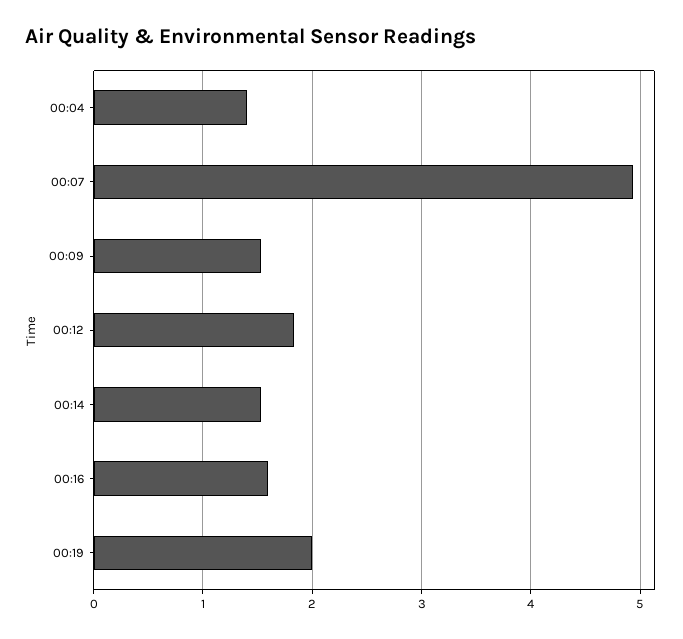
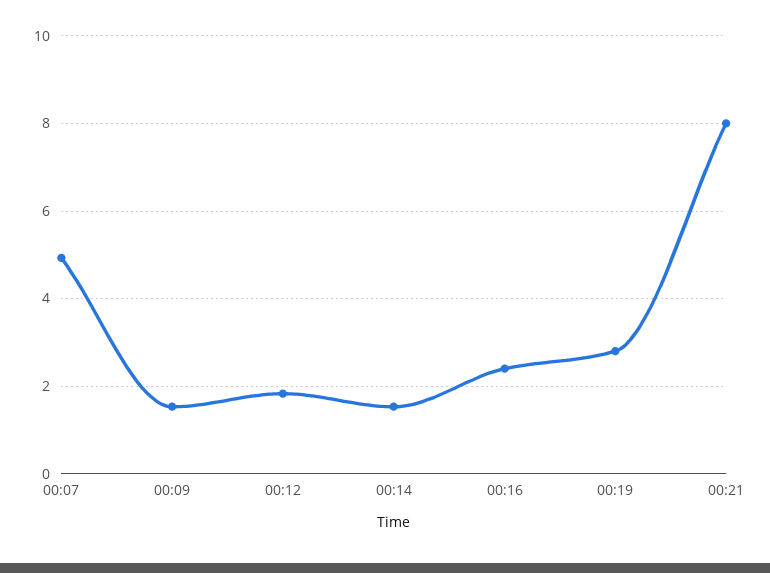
00:04: 1.4 -> none
00:16: 1.6 -> 2.4
00:19: 2 -> 2.8
00:21: none -> 8

